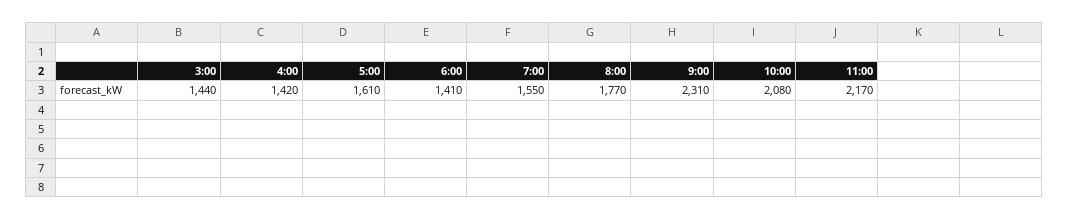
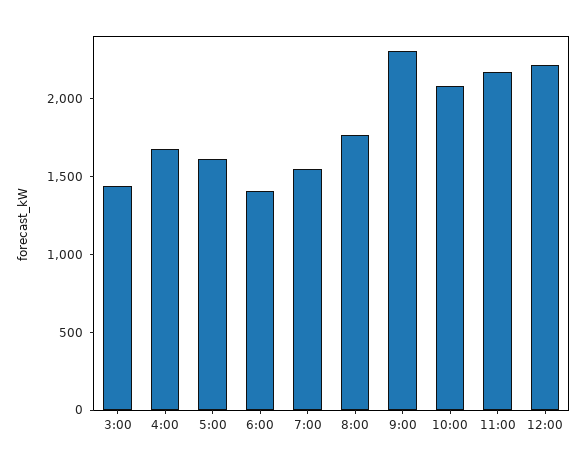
4:00: 1420 -> 1700
12:00: none -> 2200

